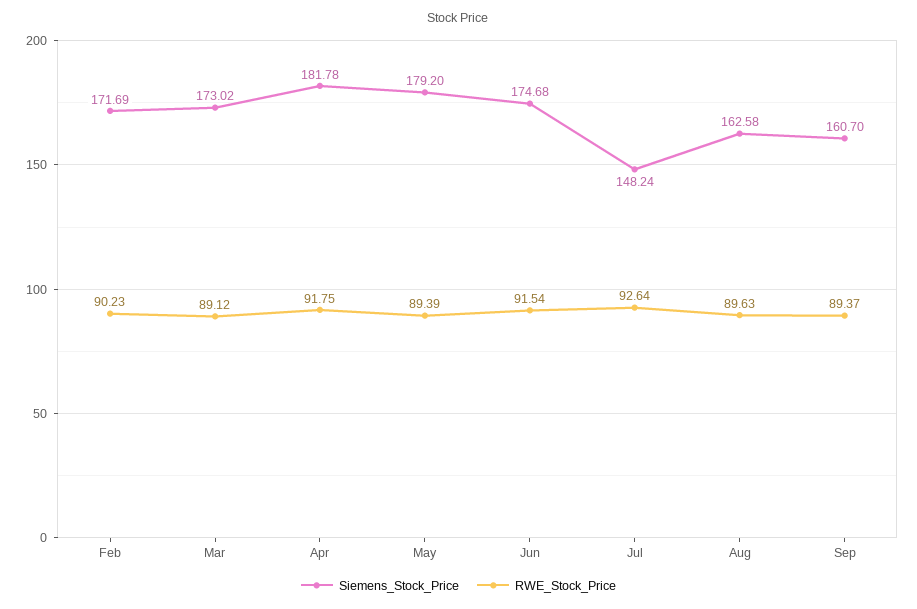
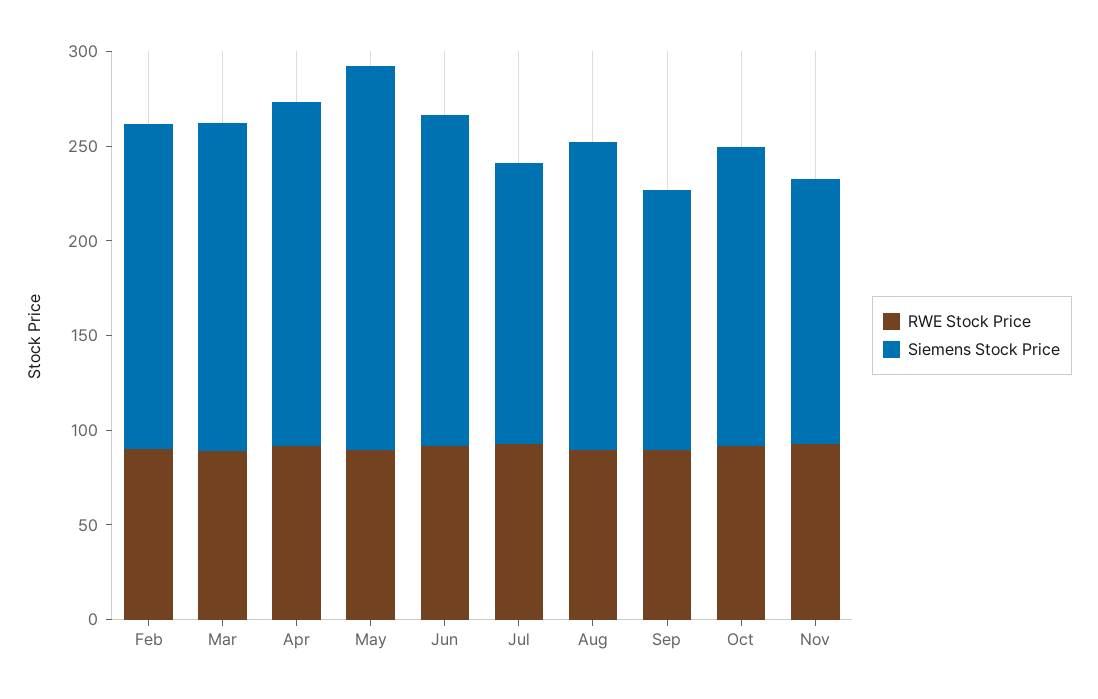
Siemens_Stock_Price, May: 179.2 -> 200
Siemens_Stock_Price, Sep: 160.7 -> 140
RWE_Stock_Price, Oct: none -> 90
Siemens_Stock_Price, Oct: none -> 160
RWE_Stock_Price, Nov: none -> 90
Siemens_Stock_Price, Nov: none -> 140

